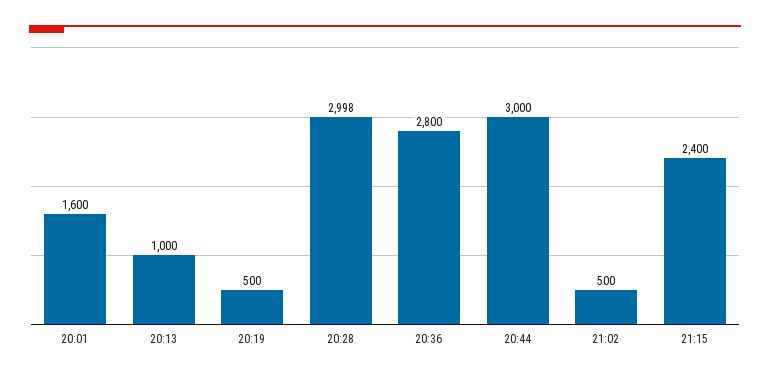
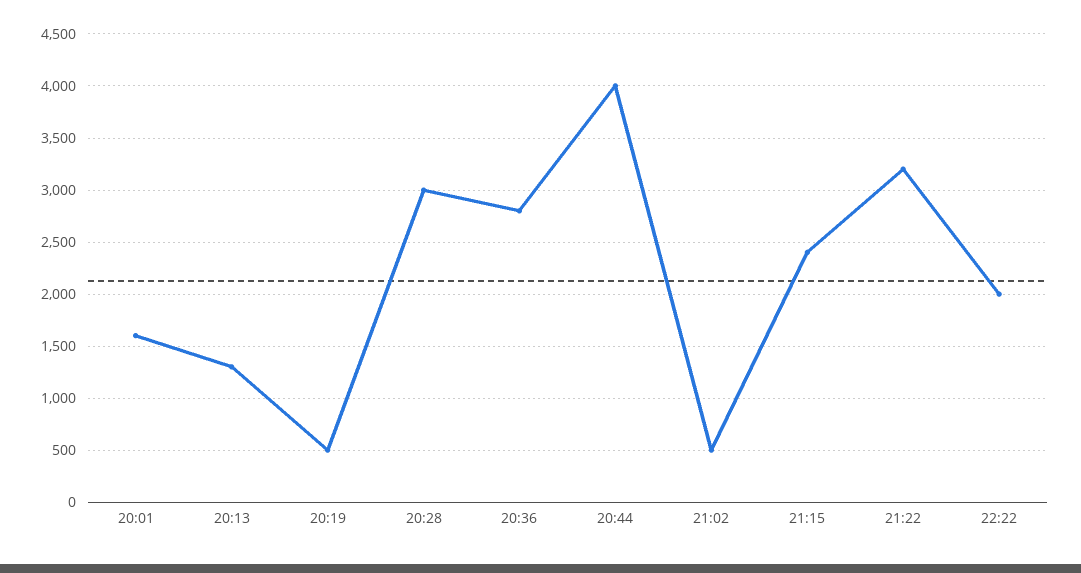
20:13: 1000 -> 1300
20:44: 3000 -> 4000
21:22: none -> 3200
22:22: none -> 2000

